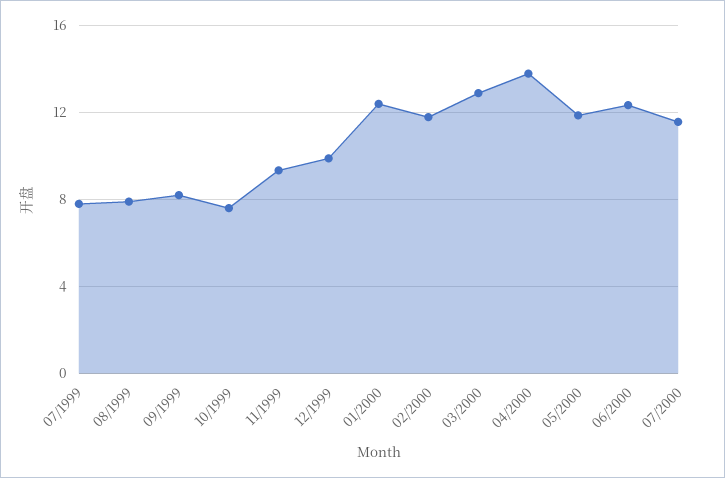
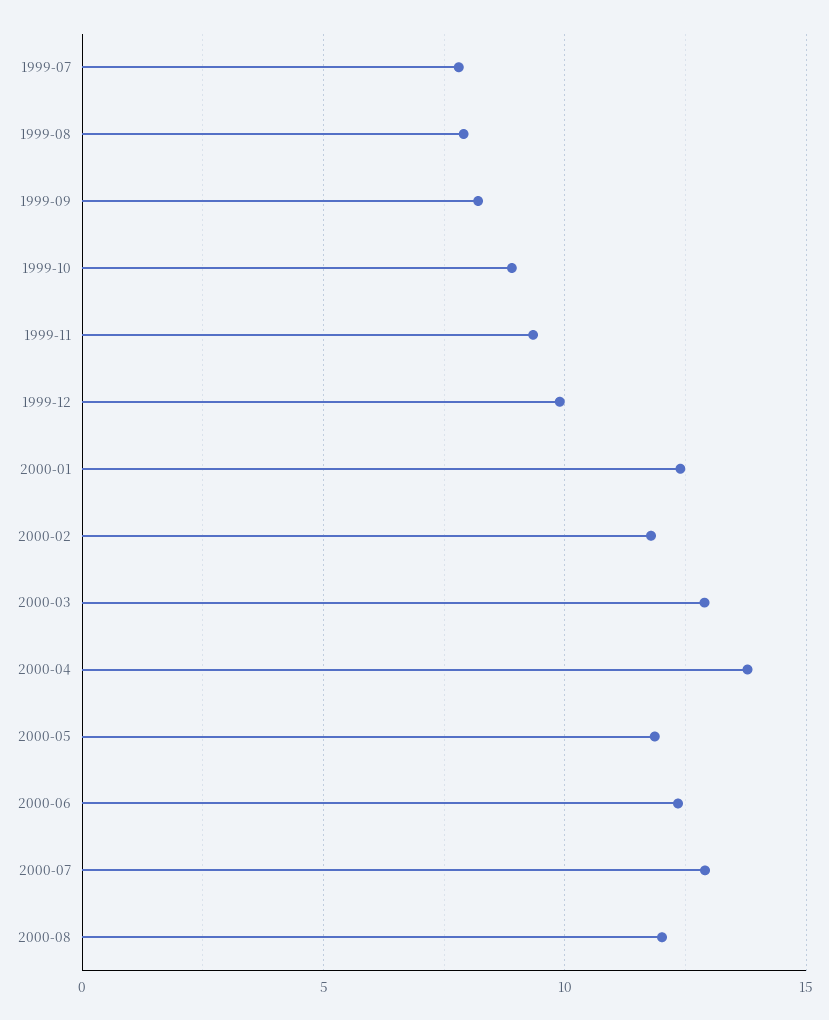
10/1999: 7.5 -> 9
07/2000: 11.5 -> 13
2000-08: none -> 12

